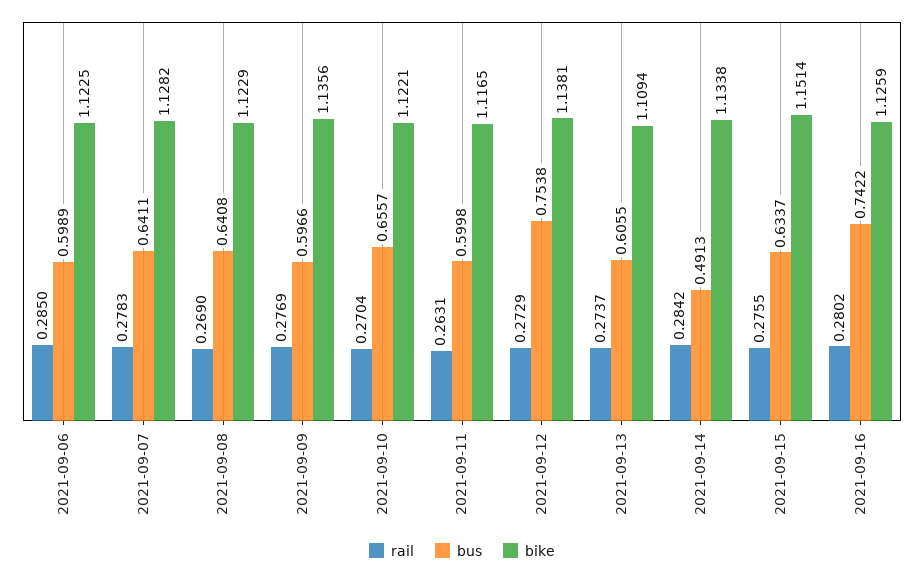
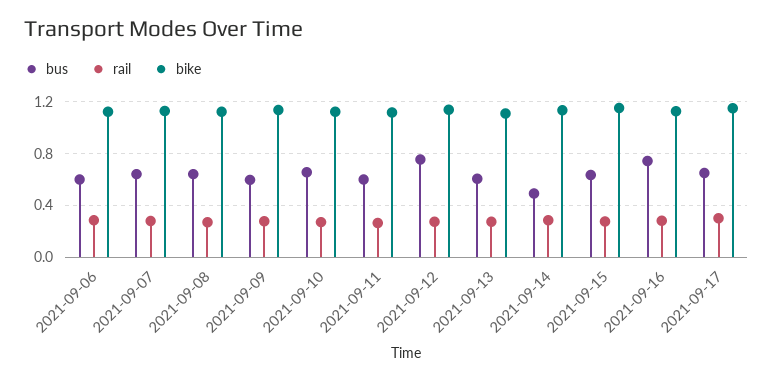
bus, 2021-09-17: none -> 0.65
rail, 2021-09-17: none -> 0.3
bike, 2021-09-17: none -> 1.15

